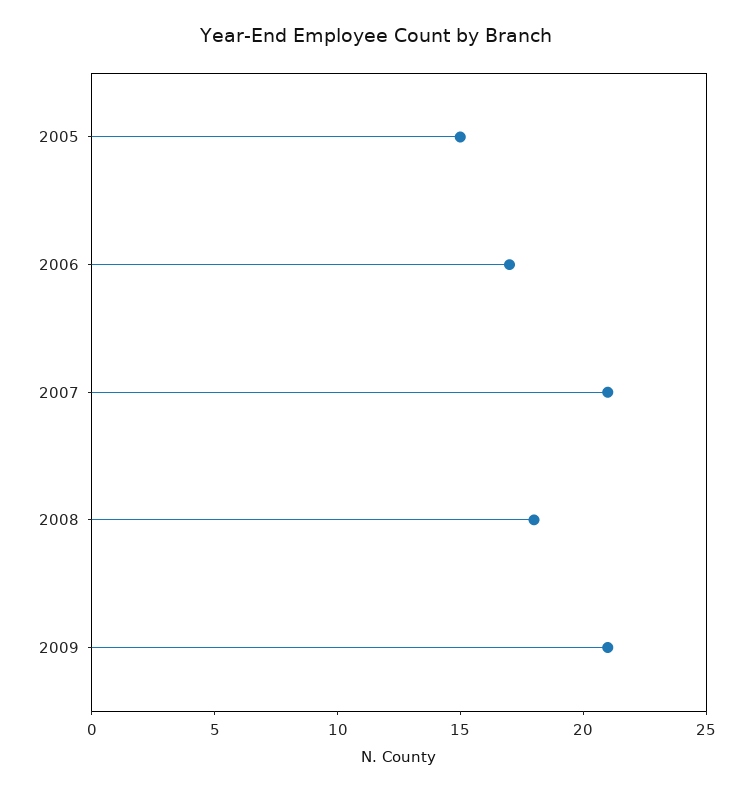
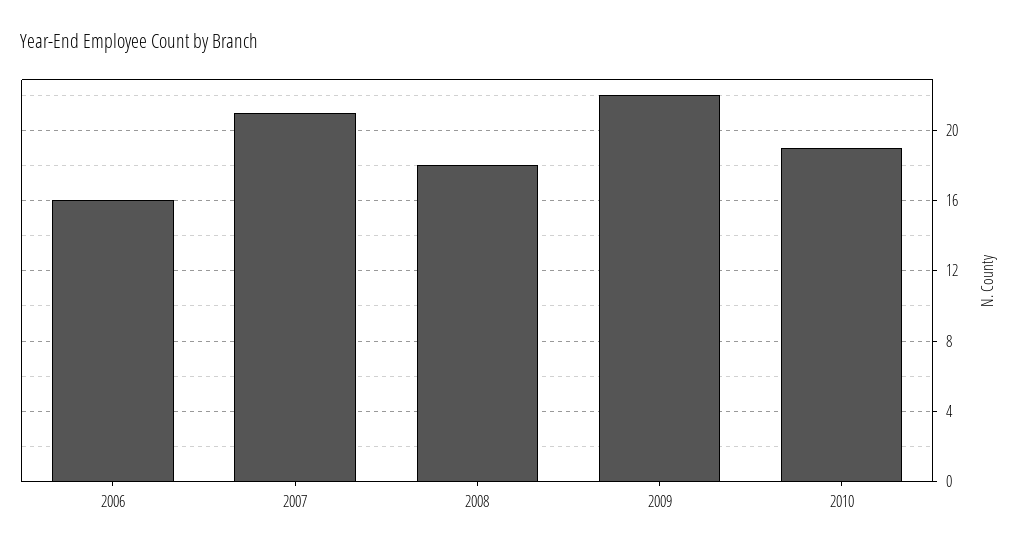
2005: 15 -> none
2006: 17 -> 16
2009: 21 -> 22
2010: none -> 19

